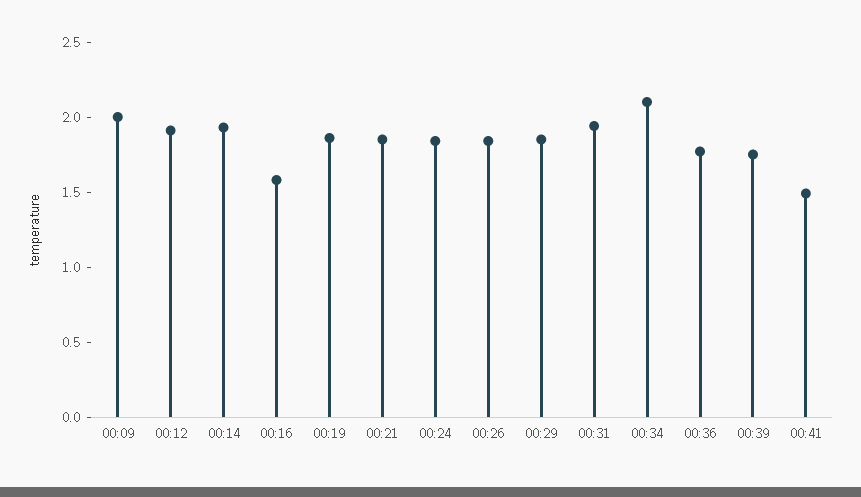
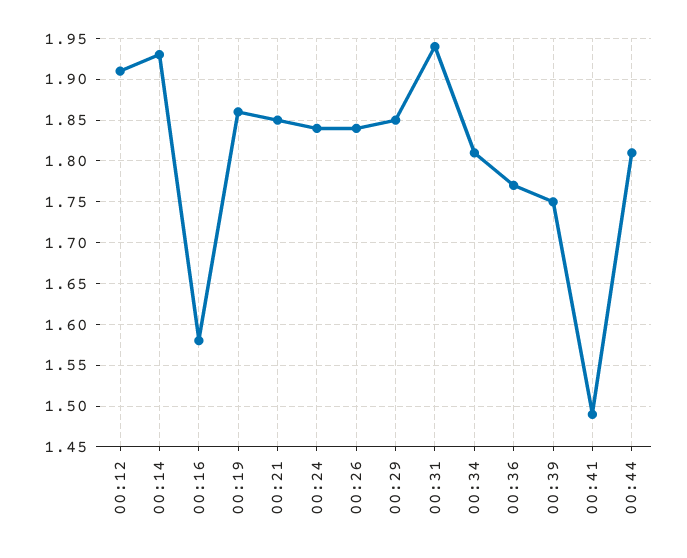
00:09: 2 -> none
00:34: 2.1 -> 1.81
00:44: none -> 1.81

